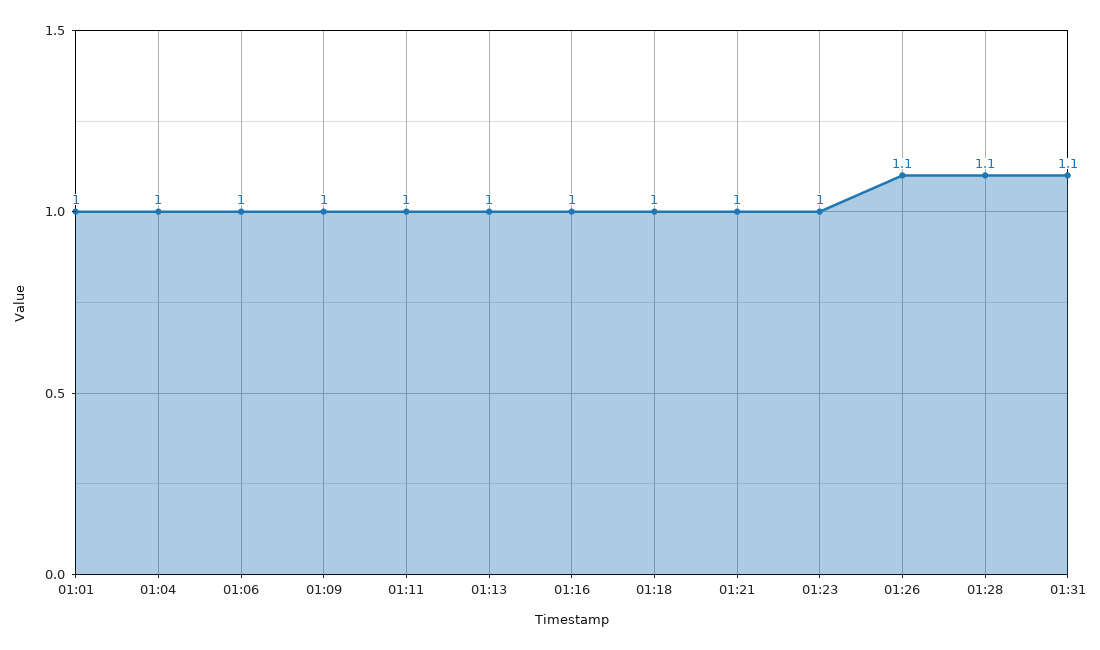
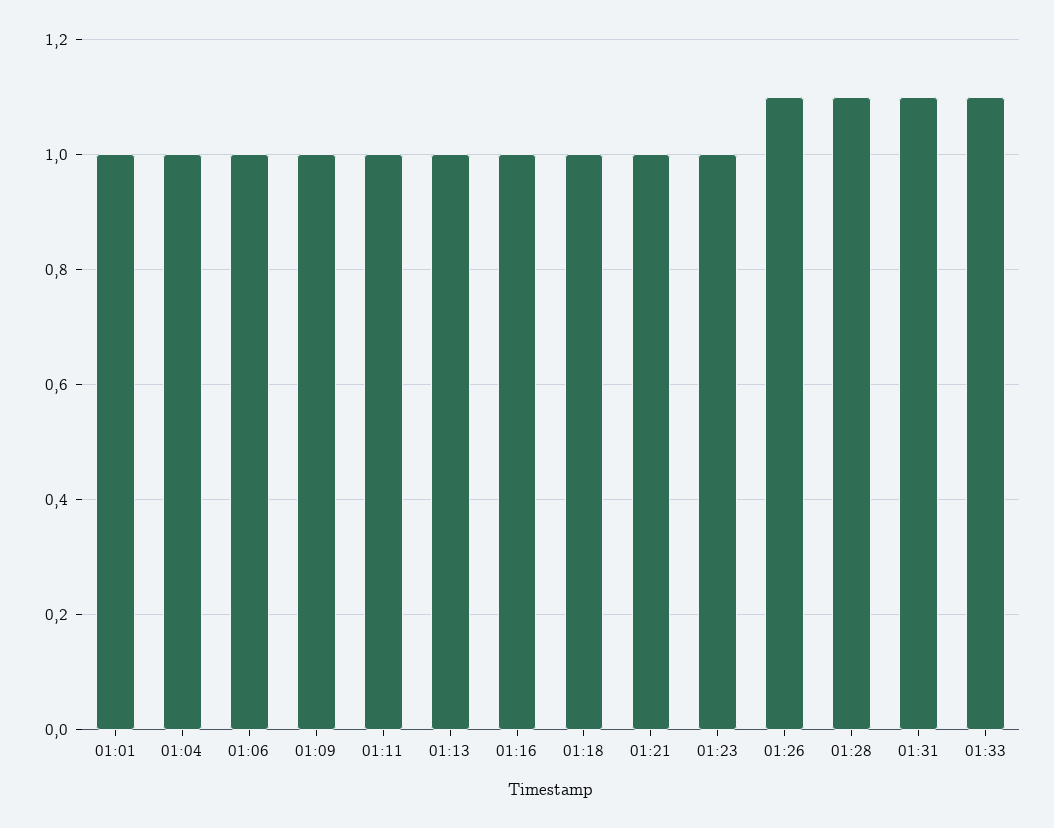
01:33: none -> 1.1

